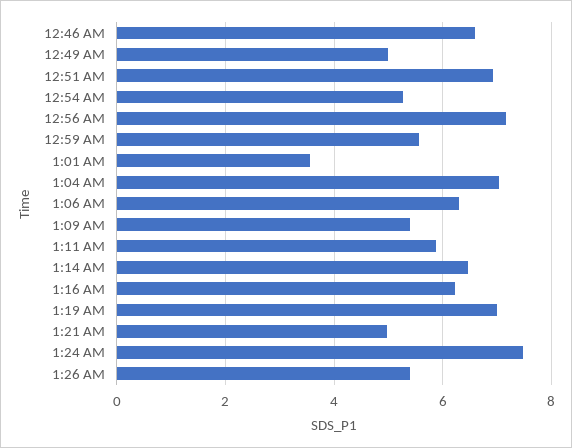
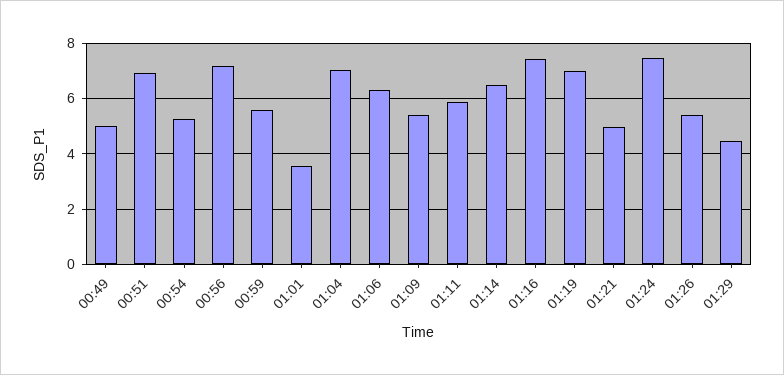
12:46 AM: 6.6 -> none
1:16 AM: 6.2 -> 7.5
01:29: none -> 4.5

